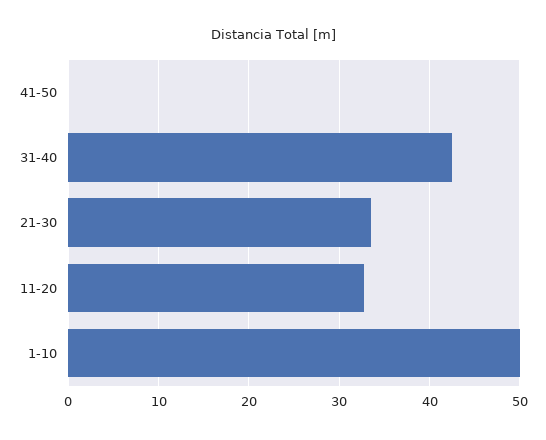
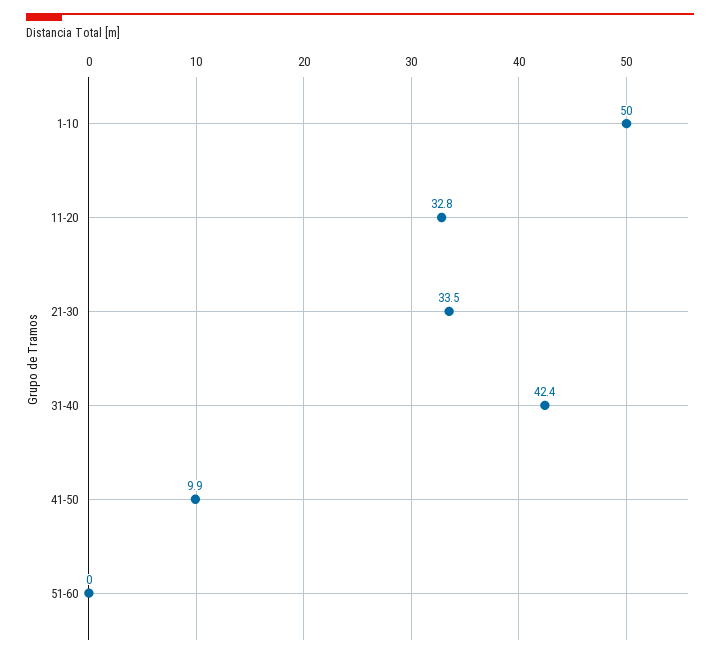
41-50: 0 -> 9.9
51-60: none -> 0

